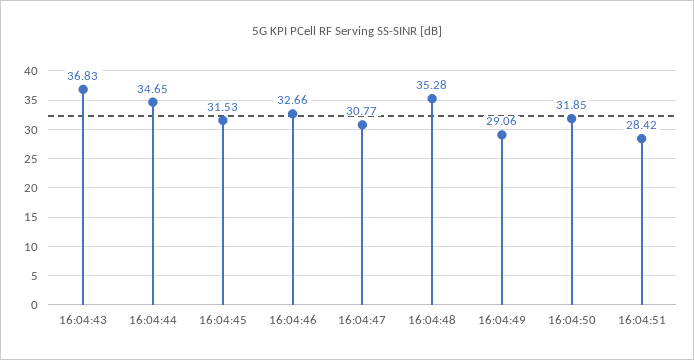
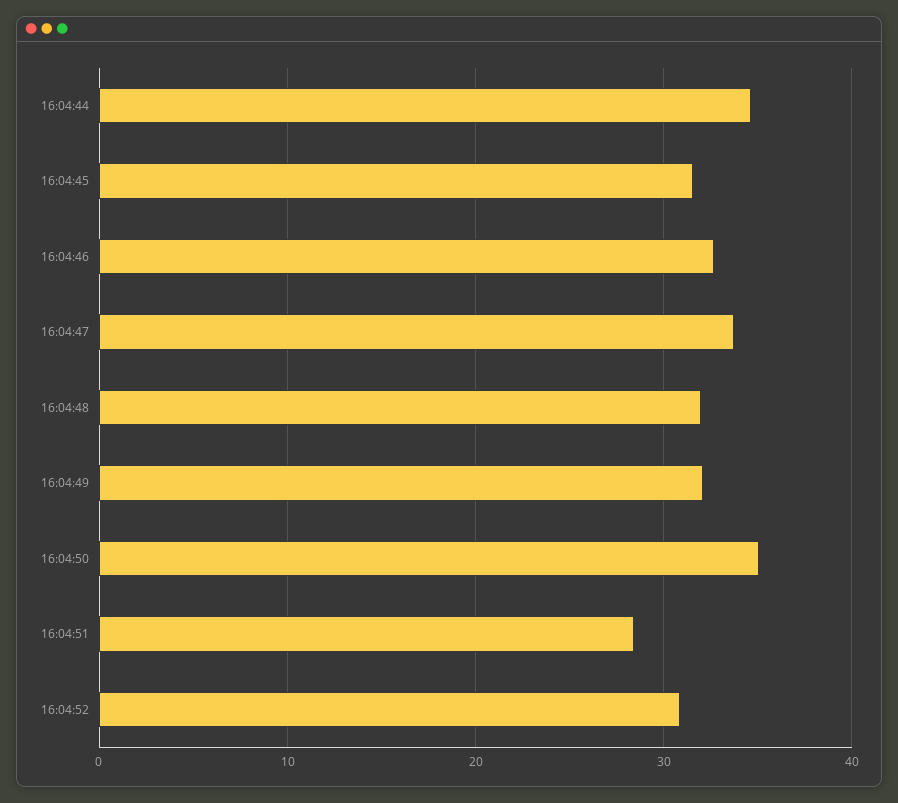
16:04:43: 36.83 -> none
16:04:47: 30.77 -> 34
16:04:48: 35.28 -> 32
16:04:49: 29.06 -> 32
16:04:50: 31.85 -> 35
16:04:52: none -> 31

